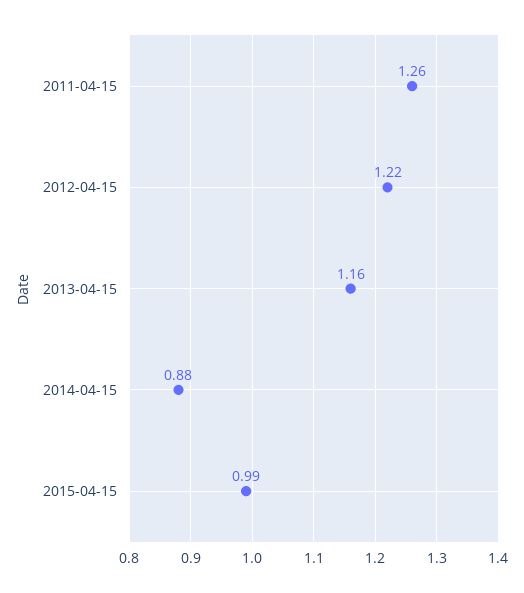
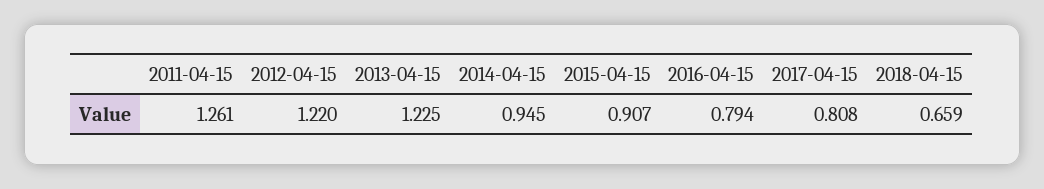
2013-04-15: 1.16 -> 1.225
2014-04-15: 0.88 -> 0.945
2015-04-15: 0.99 -> 0.907
2016-04-15: none -> 0.794
2017-04-15: none -> 0.808
2018-04-15: none -> 0.659

